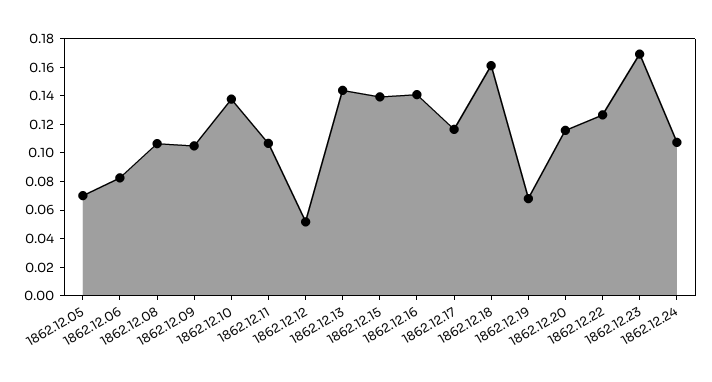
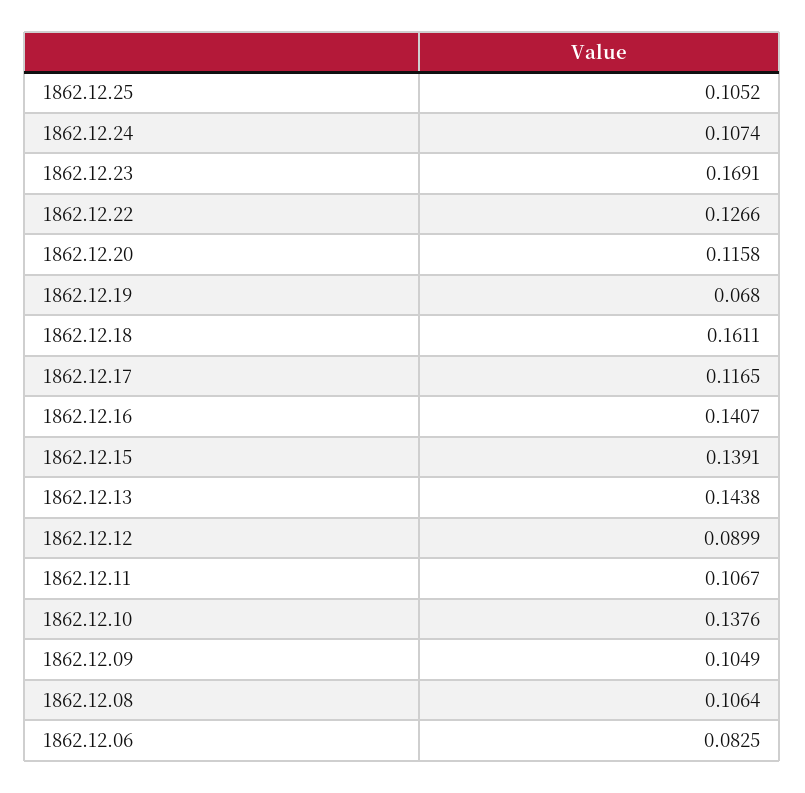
1862.12.05: 0.07 -> none
1862.12.12: 0.05 -> 0.0899
1862.12.25: none -> 0.1052

